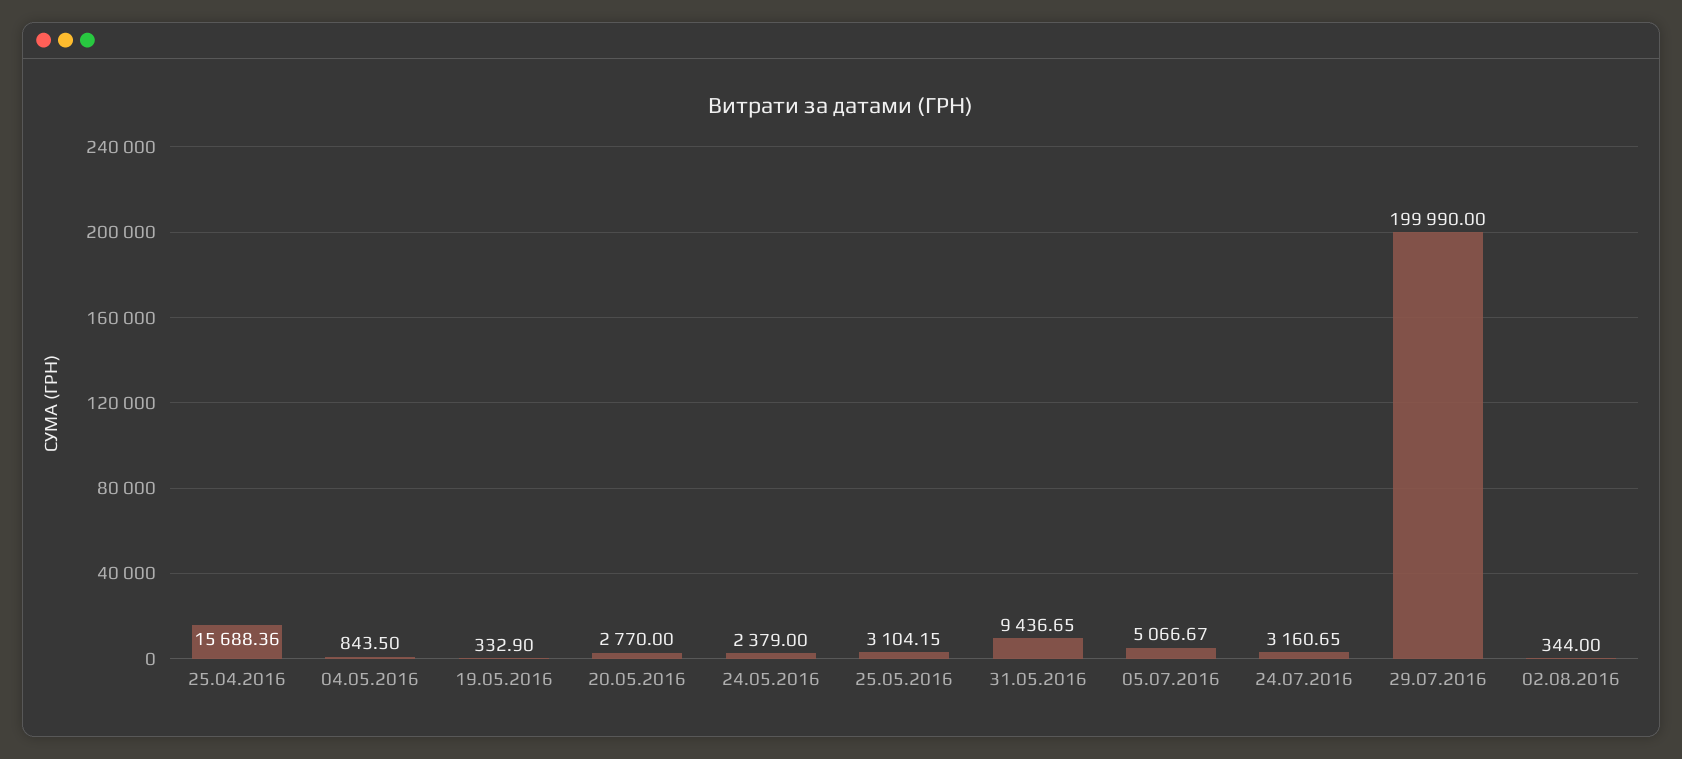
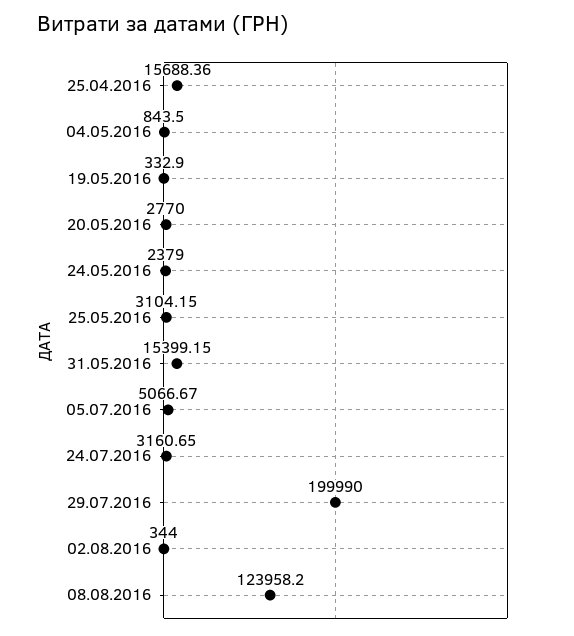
31.05.2016: 9436.65 -> 15399.15
08.08.2016: none -> 123958.2

